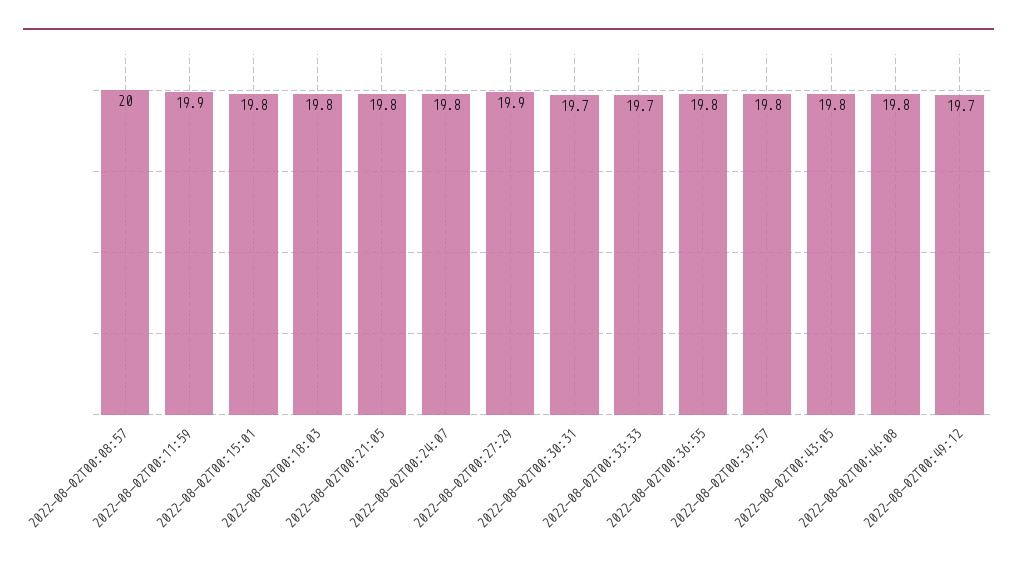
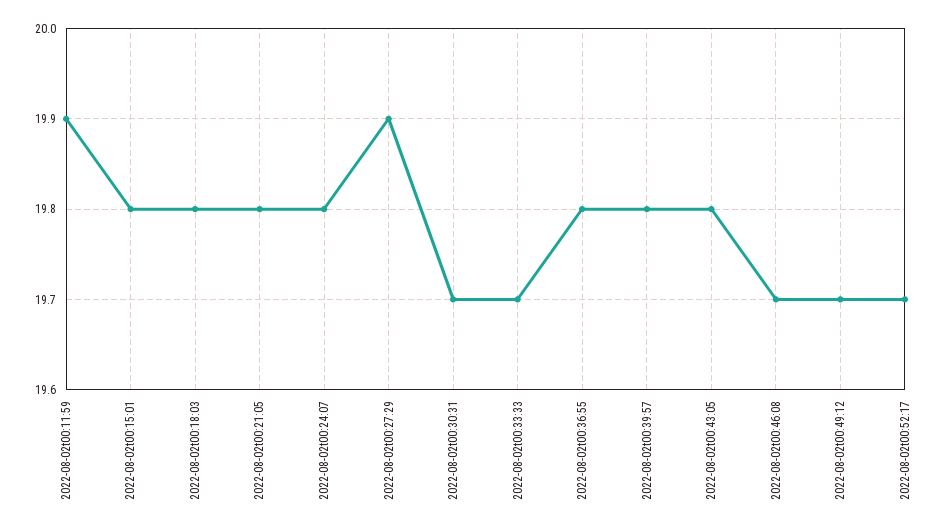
2022-08-02T00:08:57: 20 -> none
2022-08-02T00:46:08: 19.8 -> 19.7
2022-08-02t00:52:17: none -> 19.7

